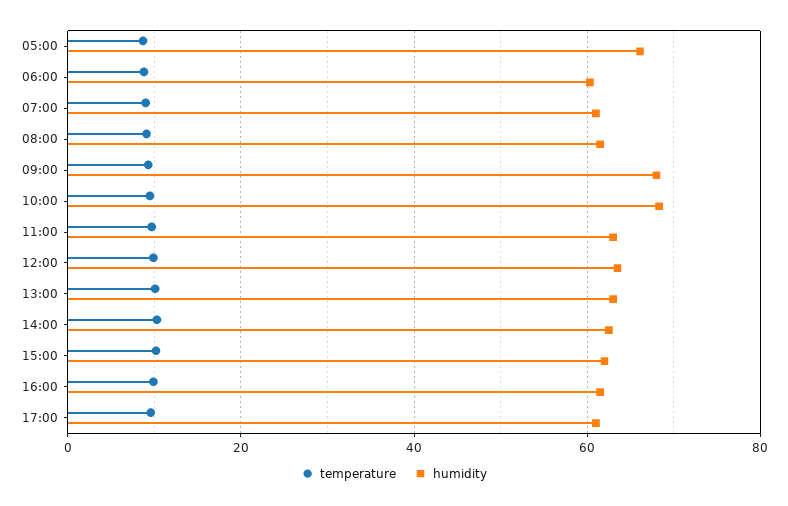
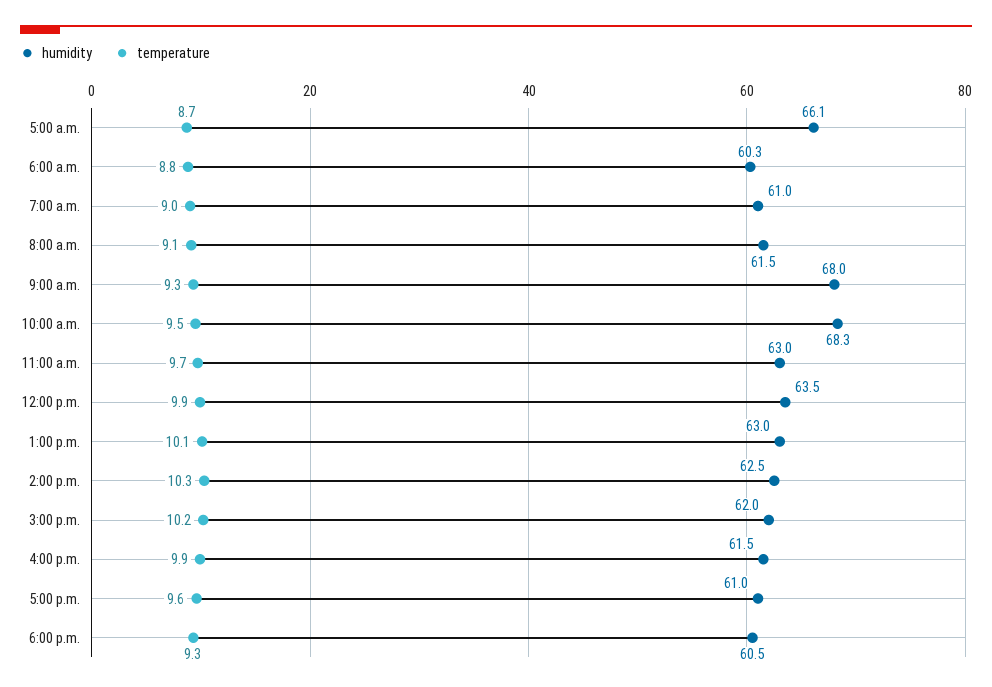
humidity, 6:00 p.m.: none -> 60.5
temperature, 6:00 p.m.: none -> 9.3

